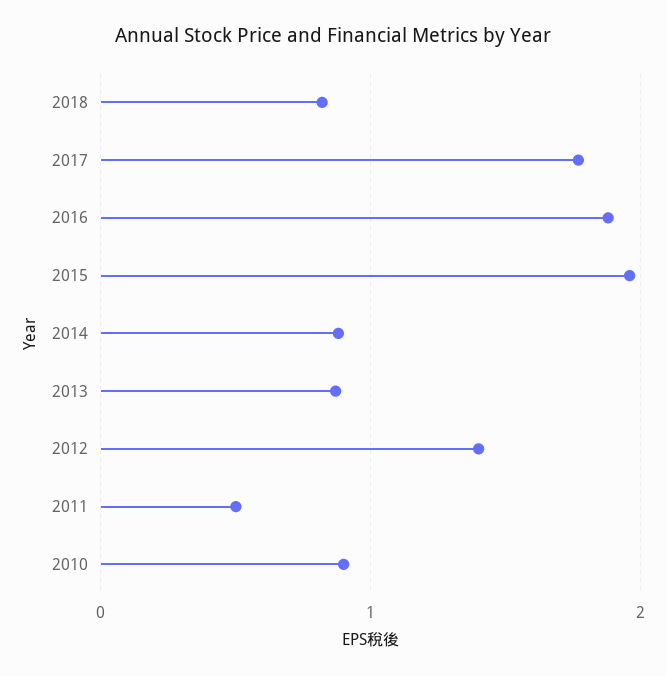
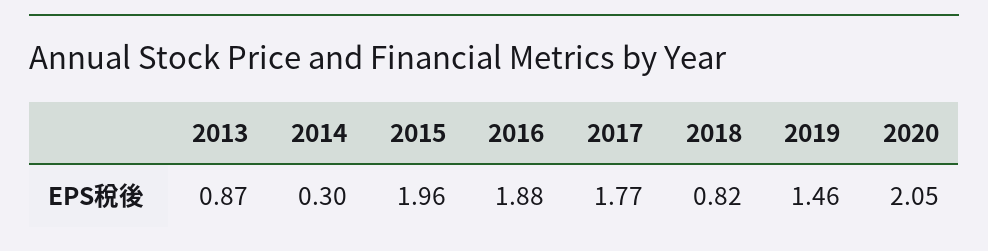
2014: 0.9 -> 0.3
2012: 1.4 -> none
2011: 0.5 -> none
2010: 0.9 -> none
2019: none -> 1.46
2020: none -> 2.05

